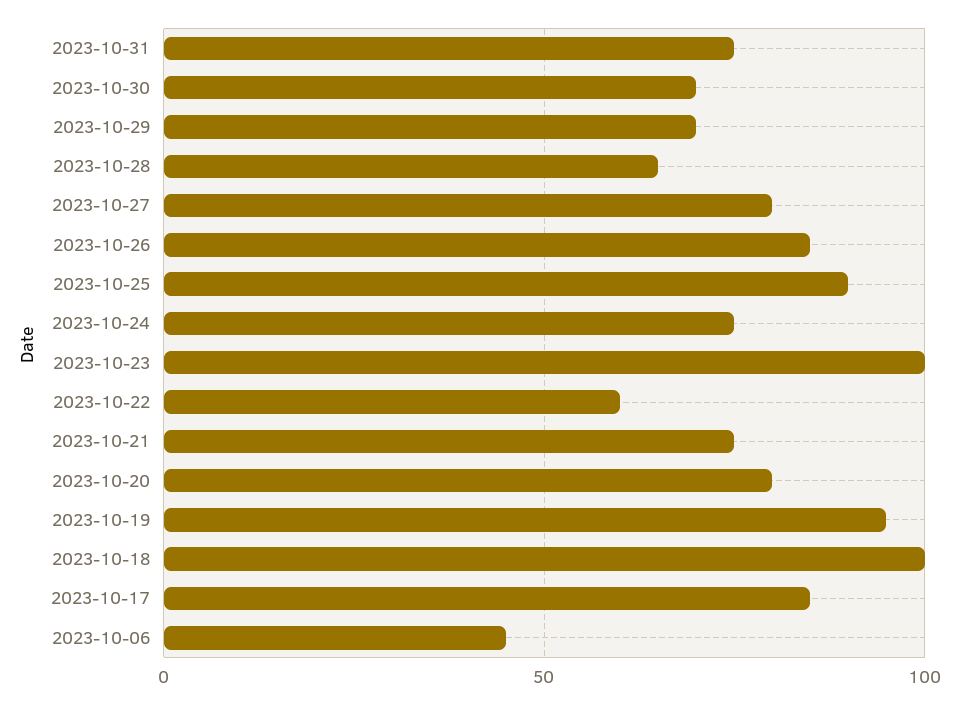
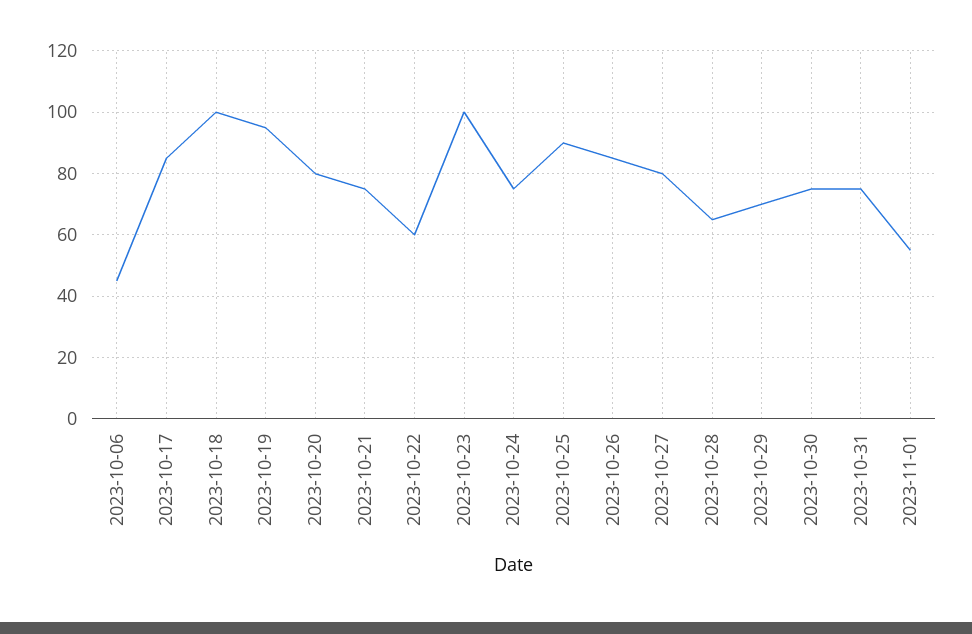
2023-10-30: 70 -> 75
2023-11-01: none -> 55

